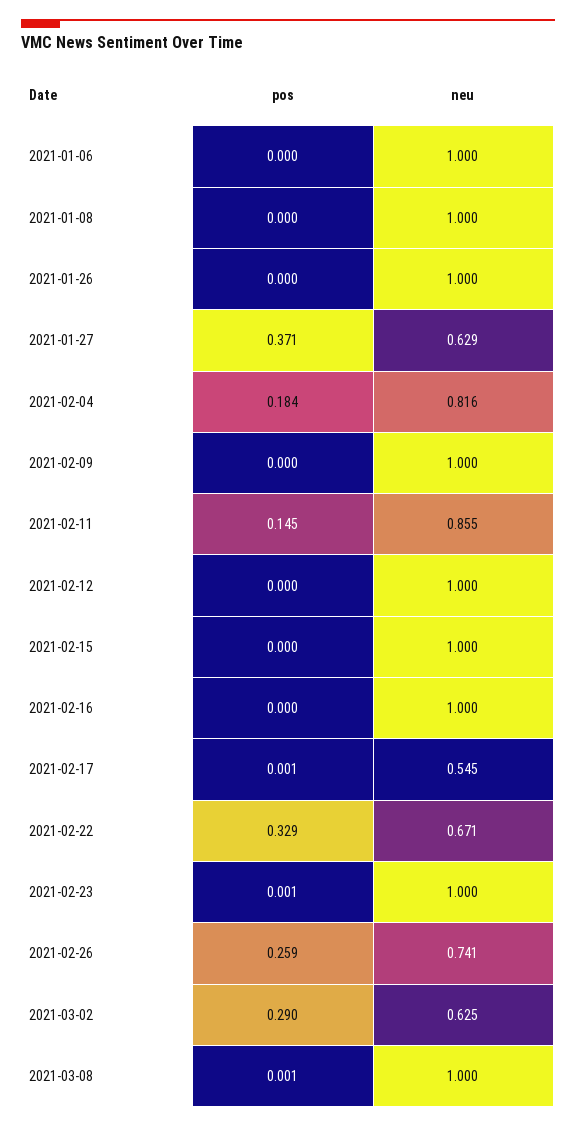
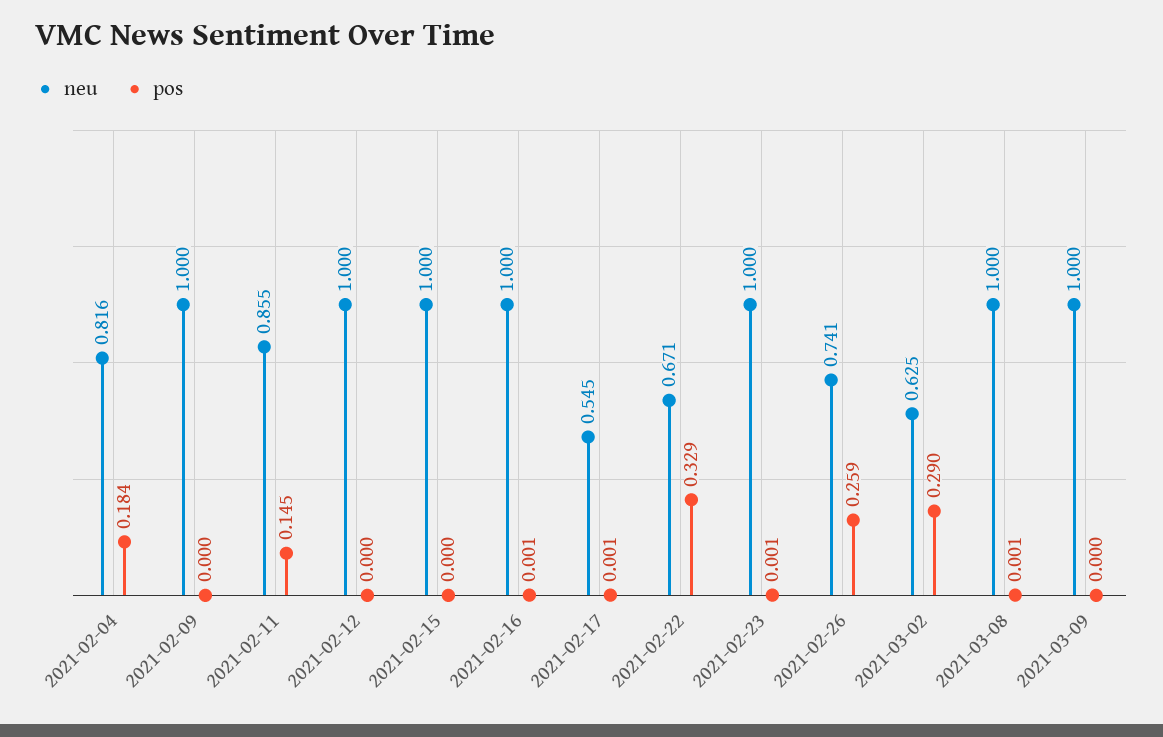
pos, 2021-01-06: 0 -> none
neu, 2021-01-06: 1 -> none
pos, 2021-01-08: 0 -> none
neu, 2021-01-08: 1 -> none
pos, 2021-01-26: 0 -> none
neu, 2021-01-26: 1 -> none
pos, 2021-01-27: 0.371 -> none
neu, 2021-01-27: 0.629 -> none
pos, 2021-02-16: 0 -> 0.001
neu, 2021-03-09: none -> 1
pos, 2021-03-09: none -> 0

